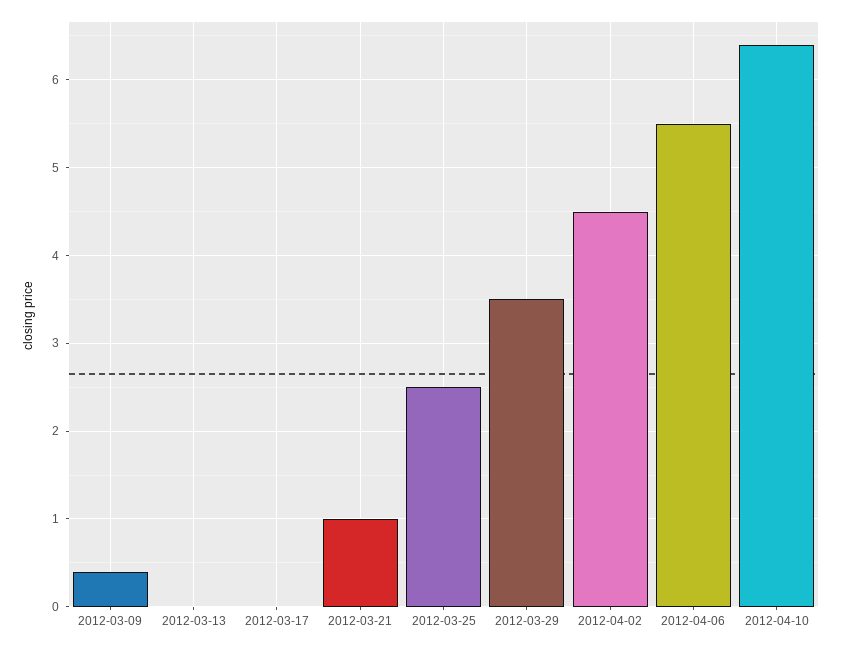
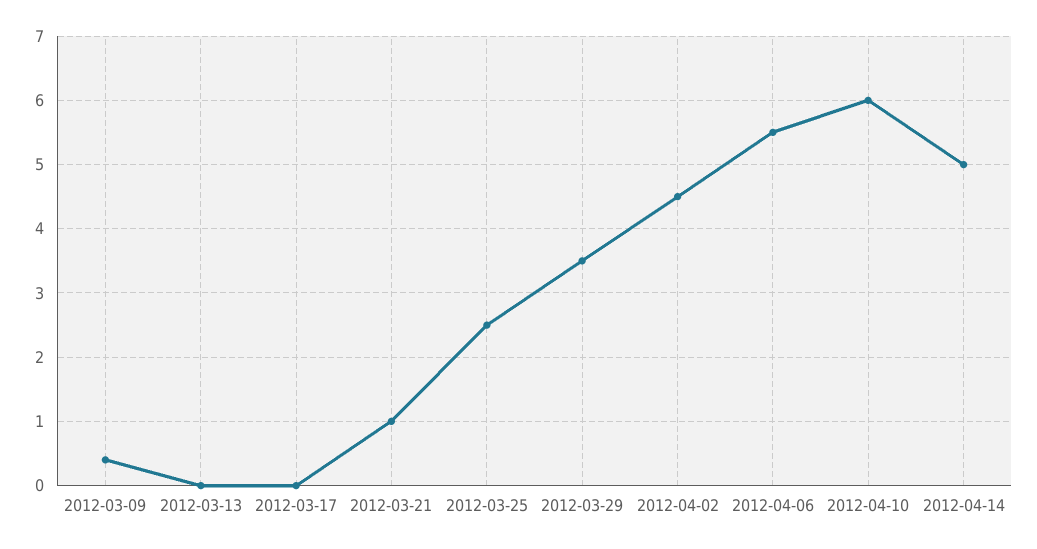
2012-04-10: 6.4 -> 6
2012-04-14: none -> 5

